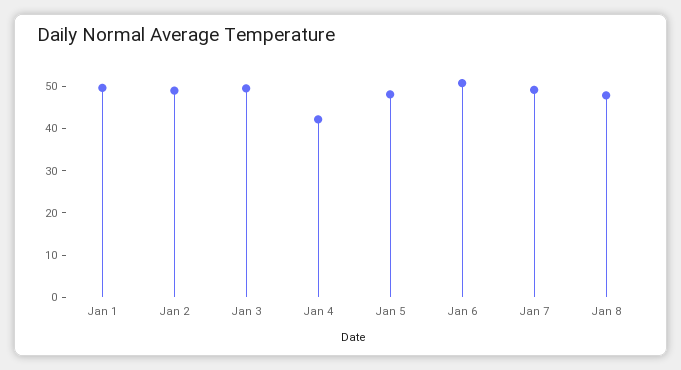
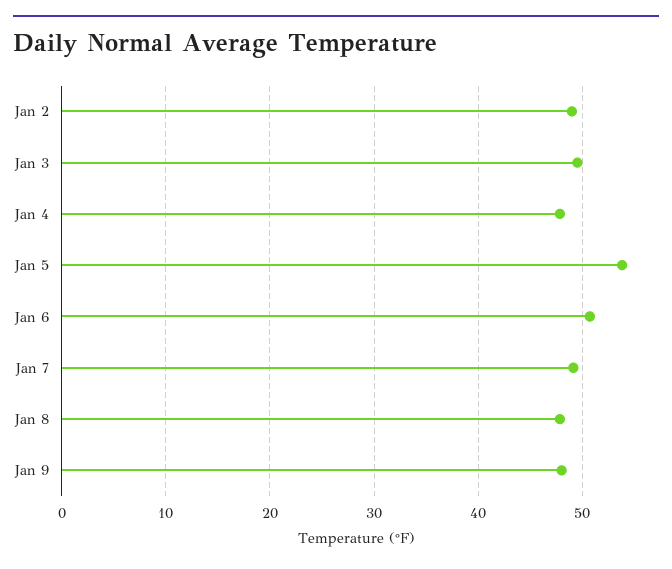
Jan 1: 50 -> none
Jan 4: 42 -> 48
Jan 5: 48 -> 54
Jan 9: none -> 48

